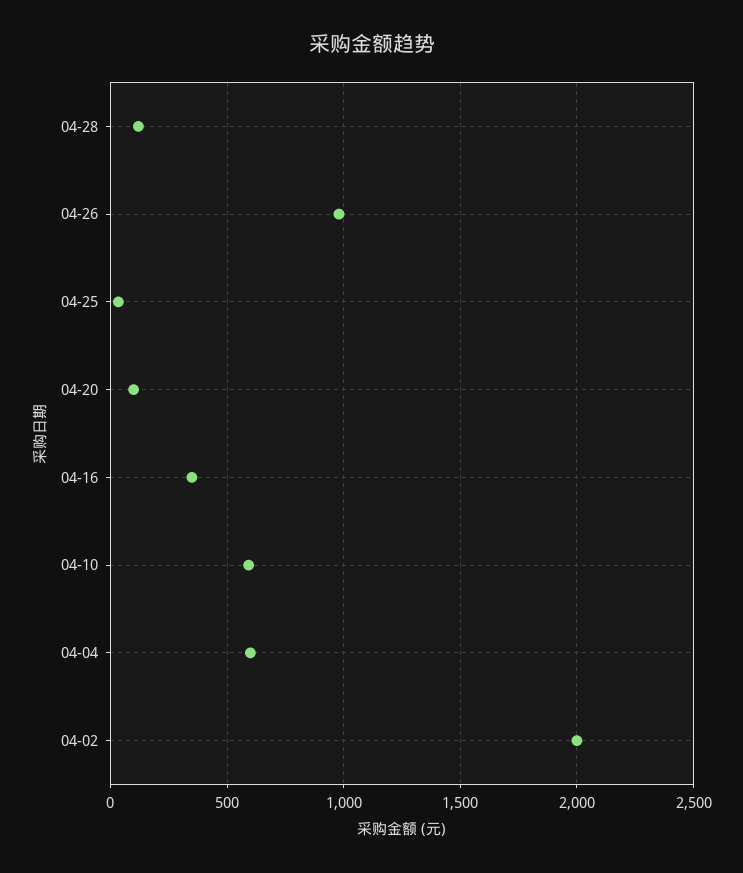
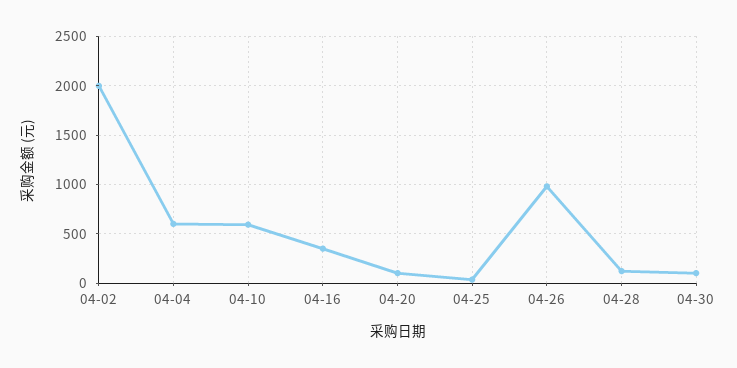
04-30: none -> 100

